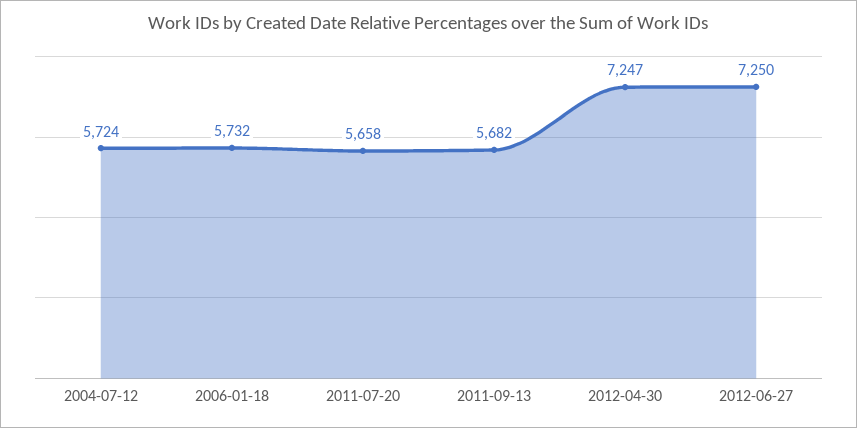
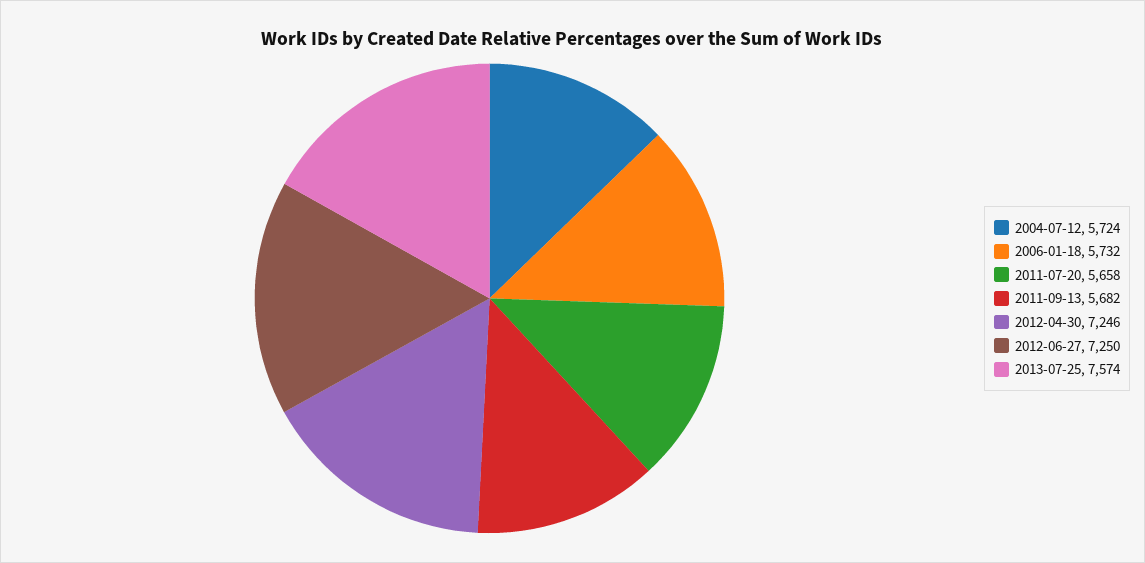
2012-04-30: 7247 -> 7246
2013-07-25: none -> 7574

